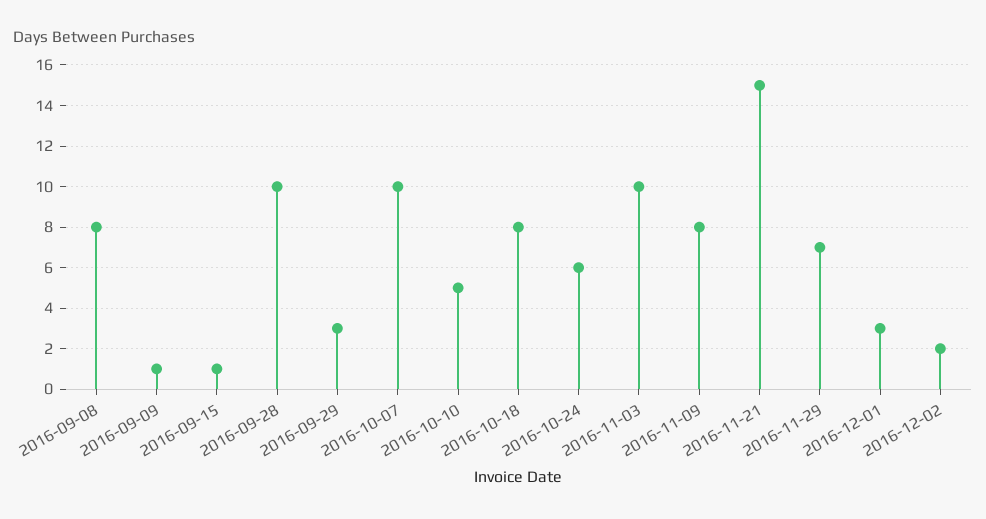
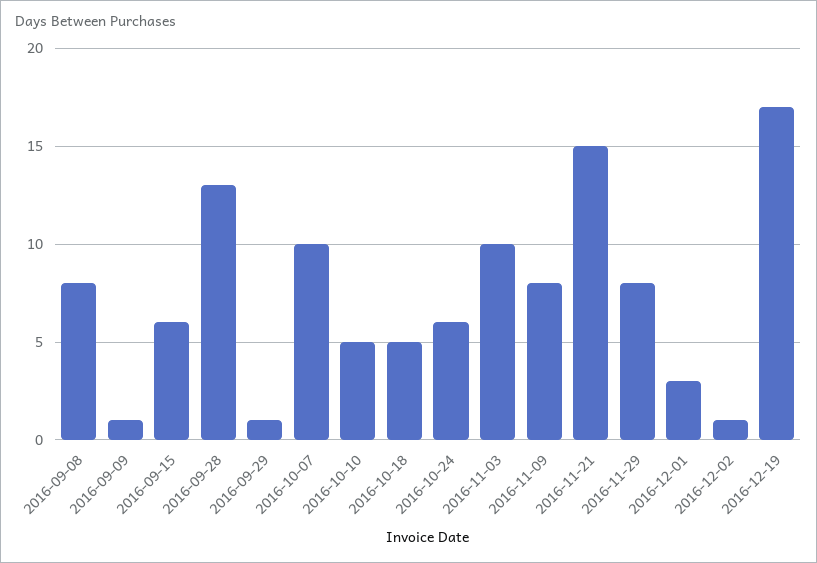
2016-09-15: 1 -> 6
2016-09-28: 10 -> 13
2016-09-29: 3 -> 1
2016-10-18: 8 -> 5
2016-11-29: 7 -> 8
2016-12-02: 2 -> 1
2016-12-19: none -> 17

